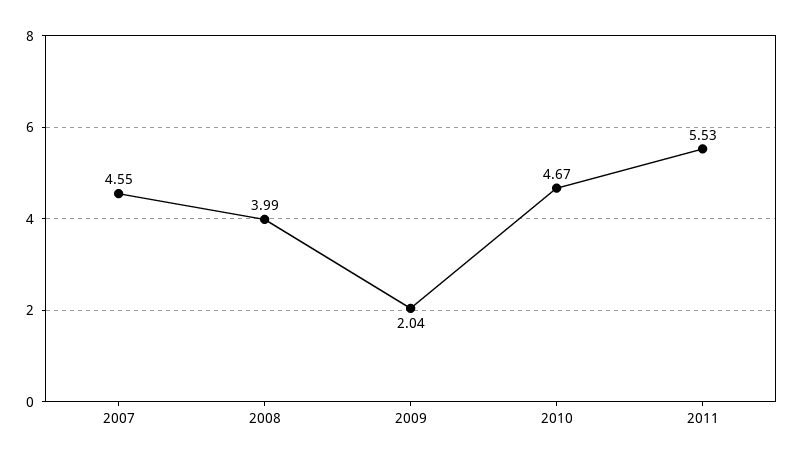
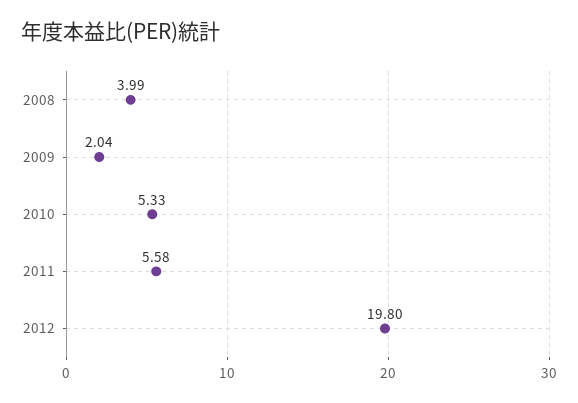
2007: 4.55 -> none
2010: 4.67 -> 5.33
2011: 5.53 -> 5.58
2012: none -> 19.8

